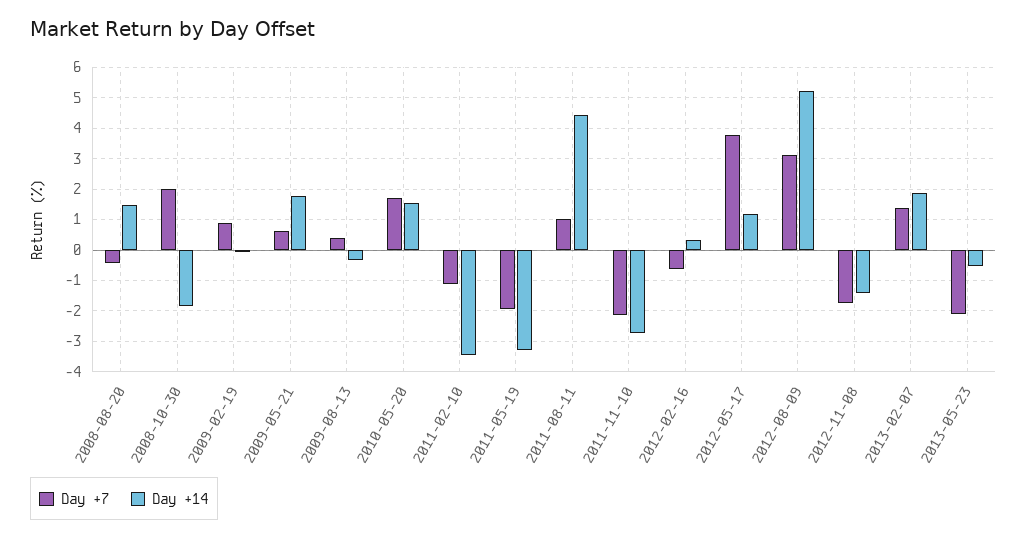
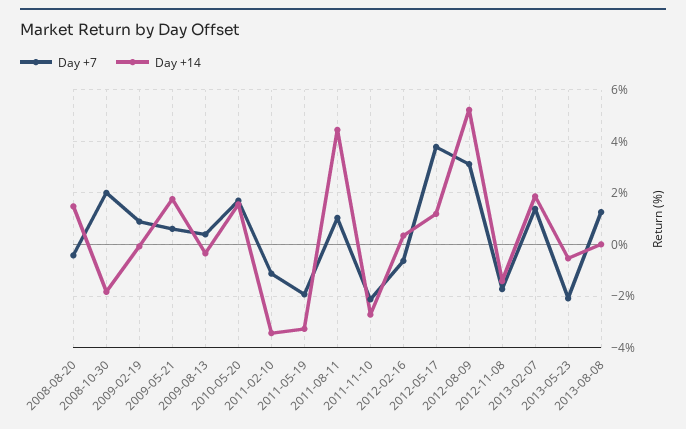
Day +7, 2013-08-08: none -> 1.25
Day +14, 2013-08-08: none -> 0

